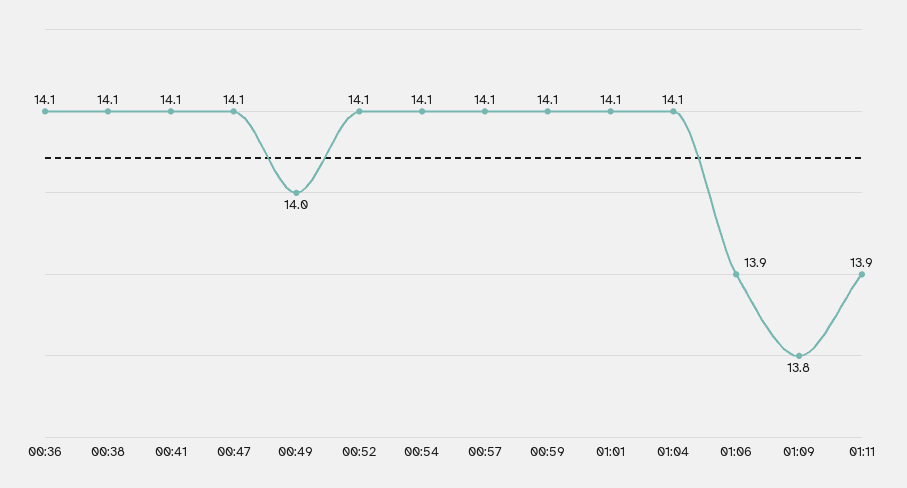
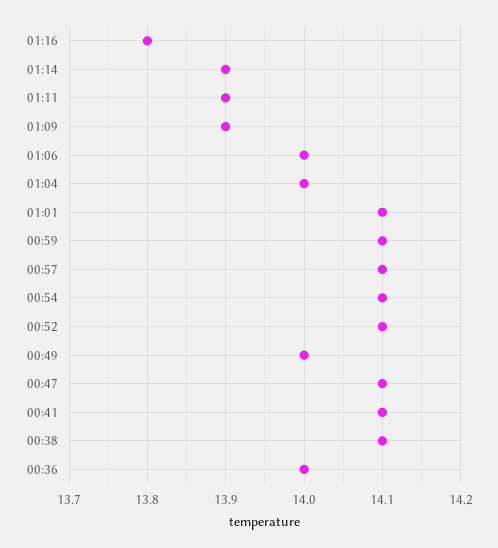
00:36: 14.1 -> 14
01:04: 14.1 -> 14
01:06: 13.9 -> 14
01:09: 13.8 -> 13.9
01:16: none -> 13.8
01:14: none -> 13.9

